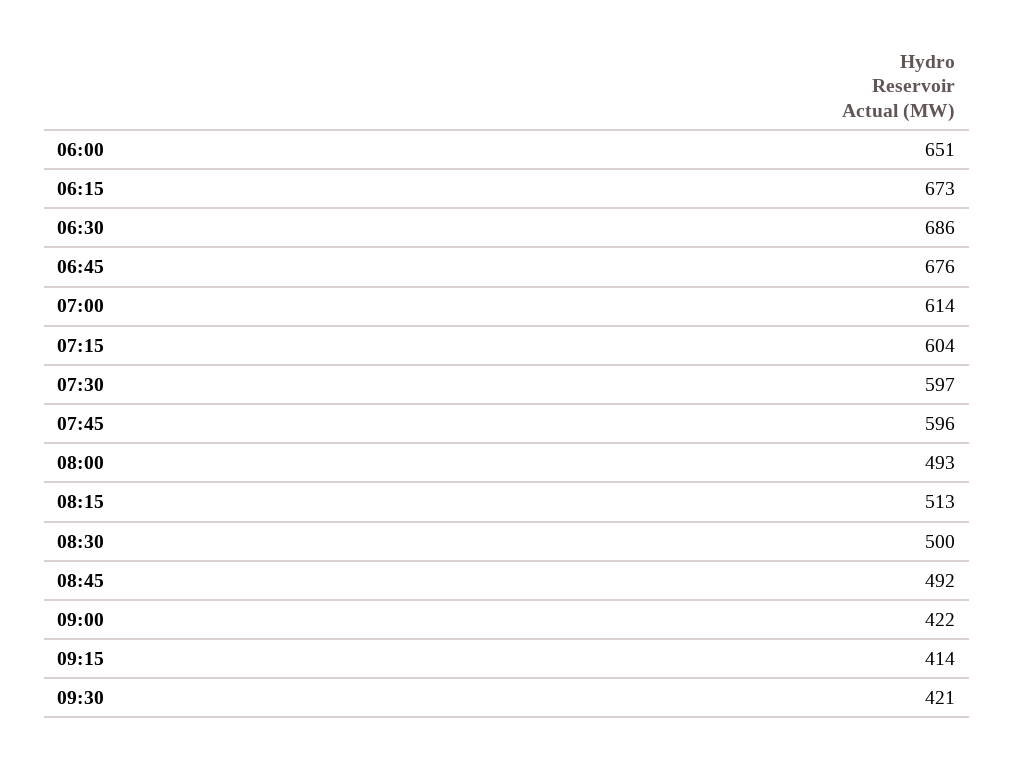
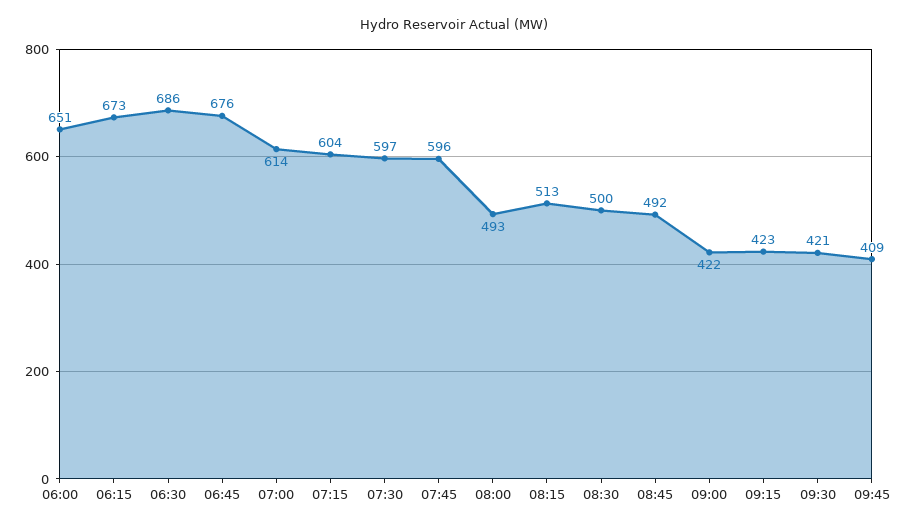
09:15: 414 -> 423
09:45: none -> 409

